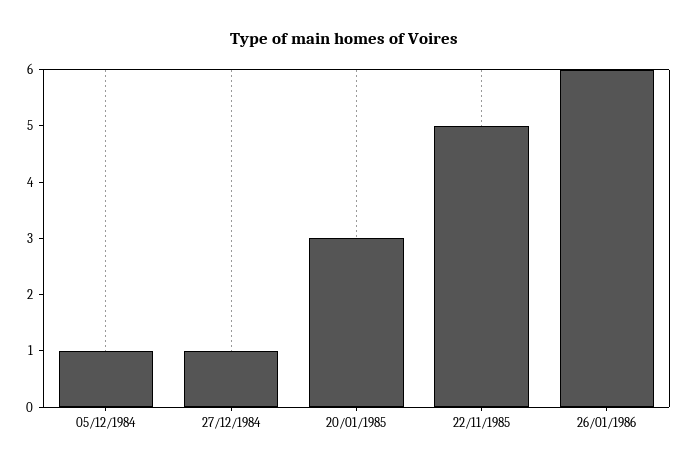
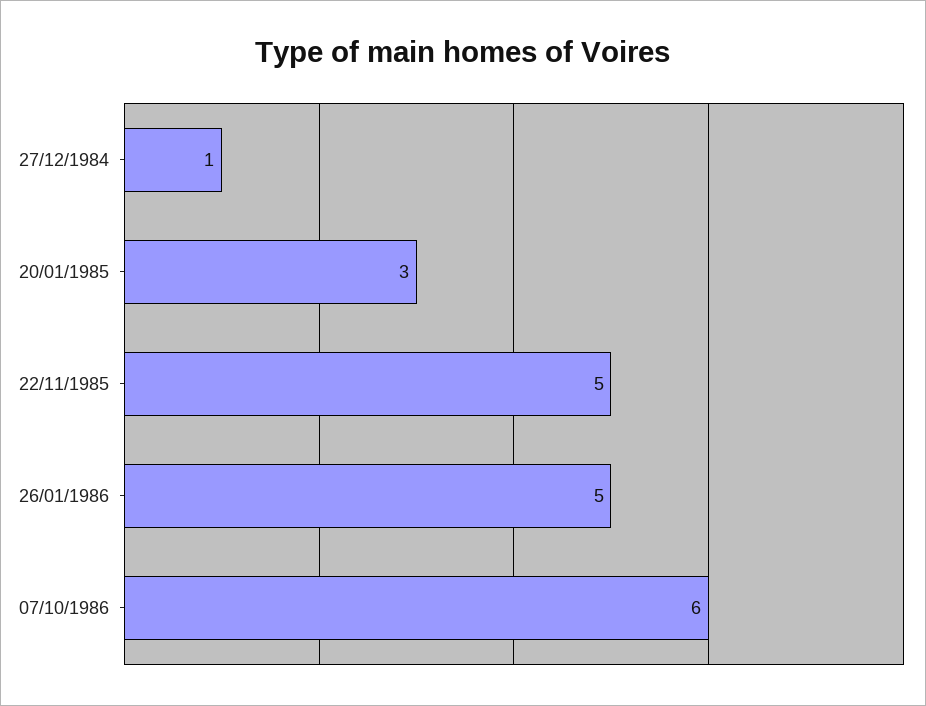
05/12/1984: 1 -> none
26/01/1986: 6 -> 5
07/10/1986: none -> 6

